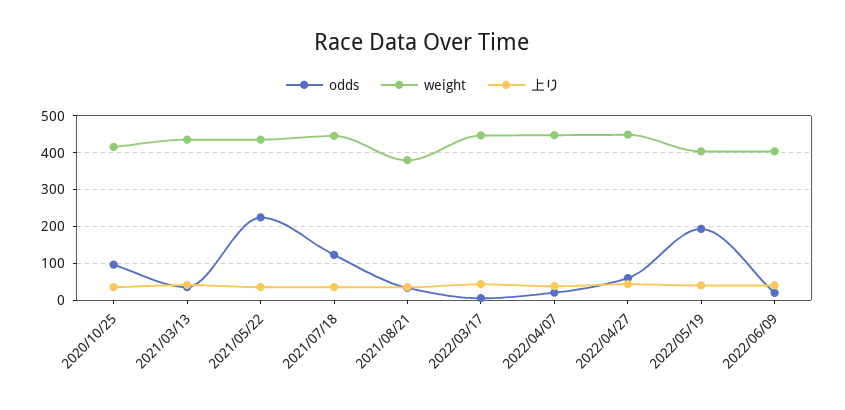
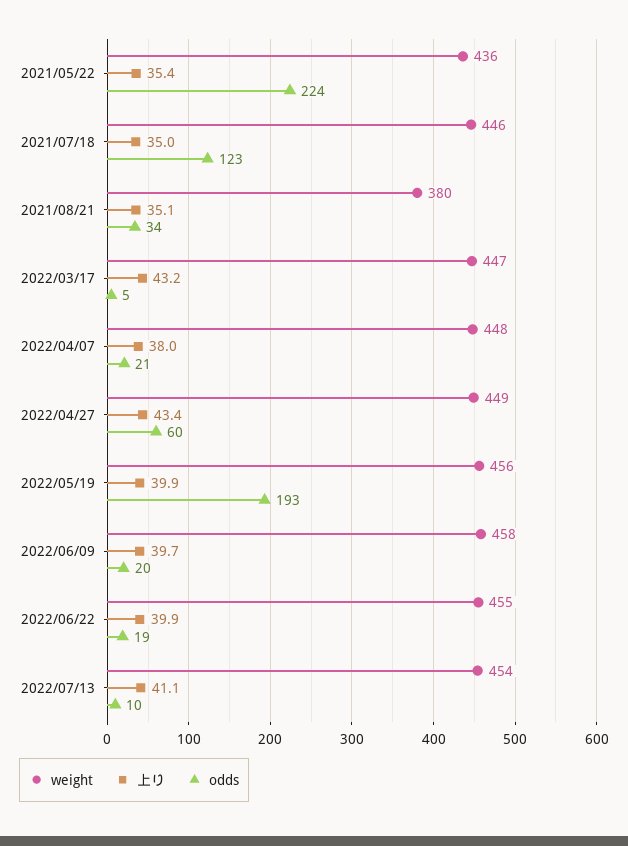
odds, 2020/10/25: 100 -> none
weight, 2020/10/25: 420 -> none
上り, 2020/10/25: 40 -> none
odds, 2021/03/13: 40 -> none
weight, 2021/03/13: 440 -> none
上り, 2021/03/13: 40 -> none
weight, 2022/05/19: 400 -> 456
weight, 2022/06/09: 400 -> 458
weight, 2022/06/22: none -> 455
上り, 2022/06/22: none -> 39.9
odds, 2022/06/22: none -> 19
weight, 2022/07/13: none -> 454
上り, 2022/07/13: none -> 41.1
odds, 2022/07/13: none -> 10

